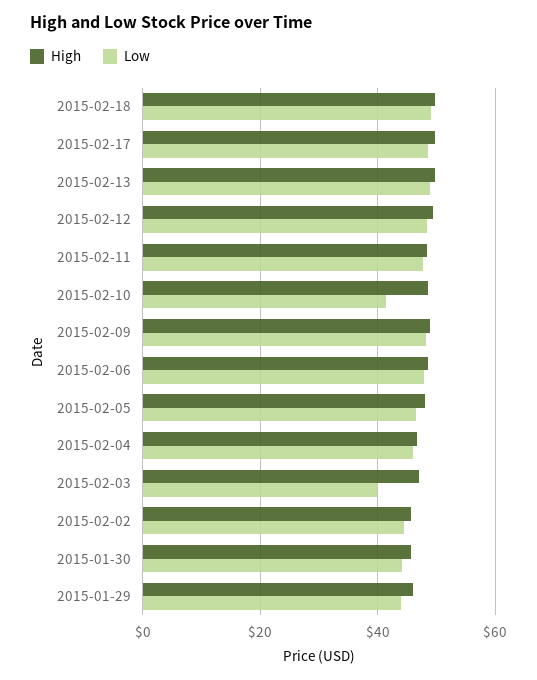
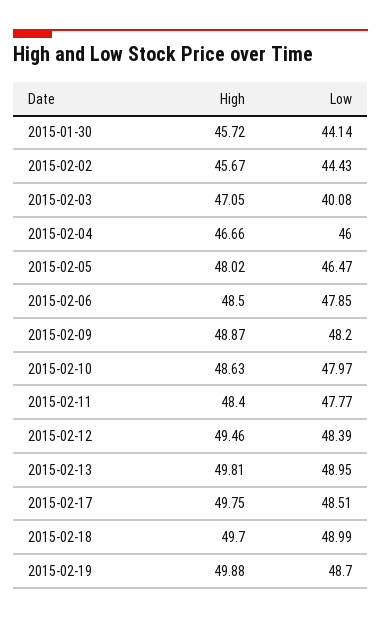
Low, 2015-02-10: 42 -> 47.97
High, 2015-01-29: 46 -> none
Low, 2015-01-29: 44 -> none
High, 2015-02-19: none -> 49.88
Low, 2015-02-19: none -> 48.7

